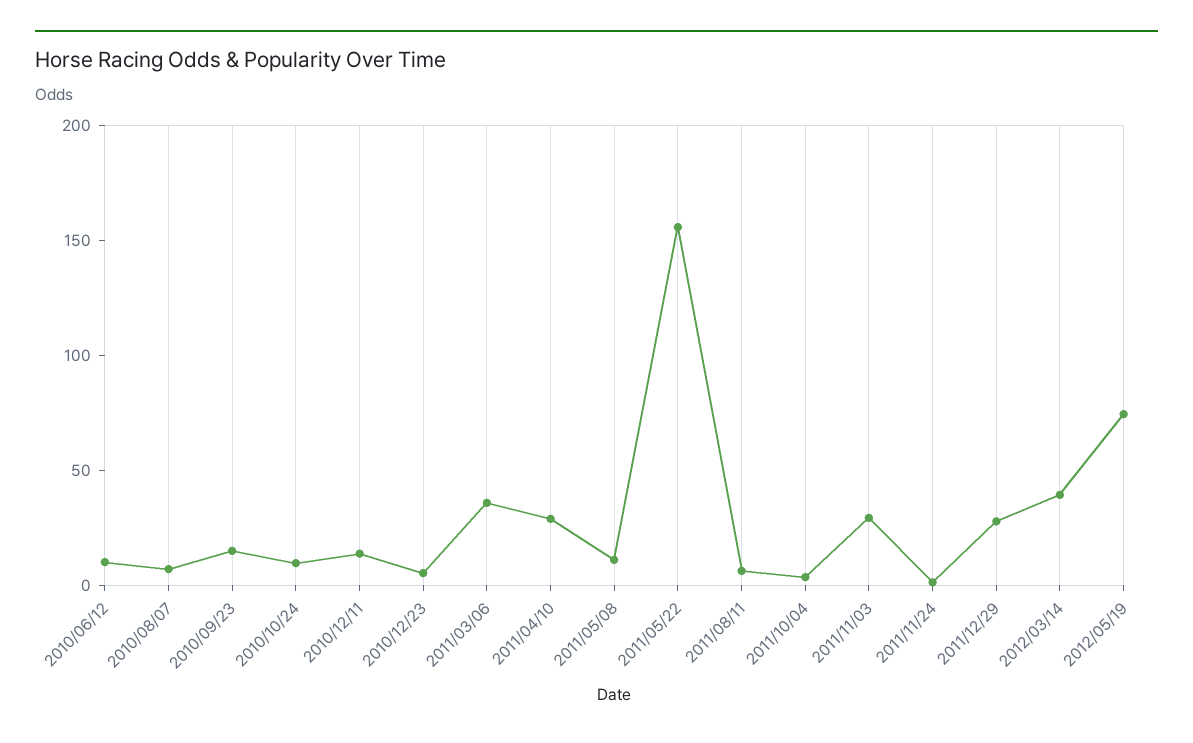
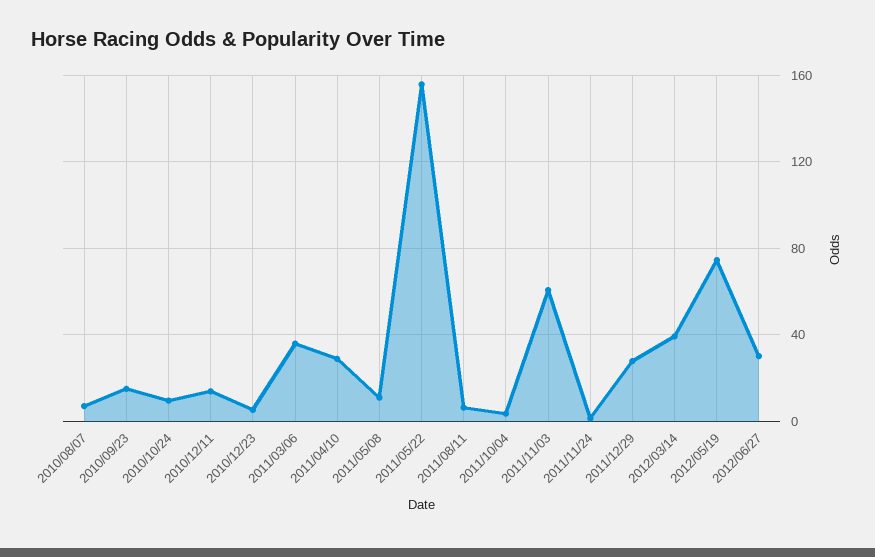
2010/06/12: 10 -> none
2011/11/03: 30 -> 60
2012/06/27: none -> 30

